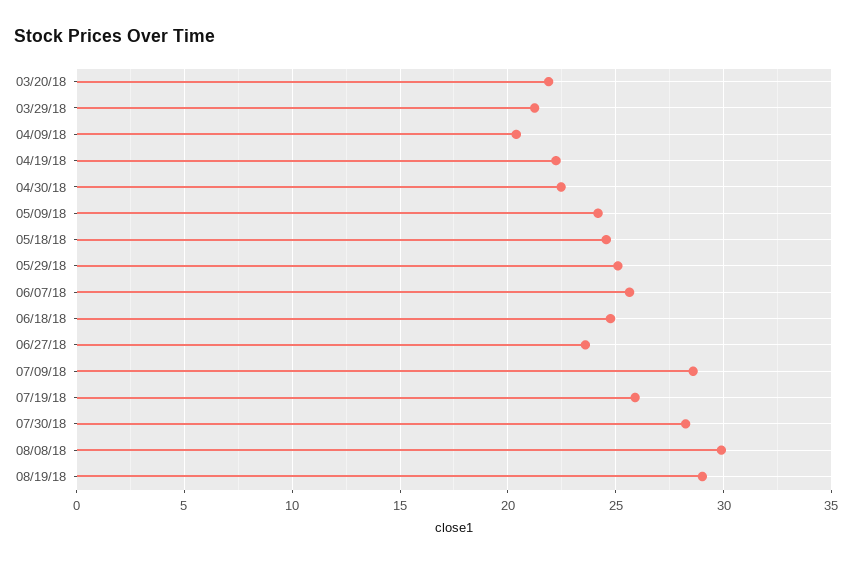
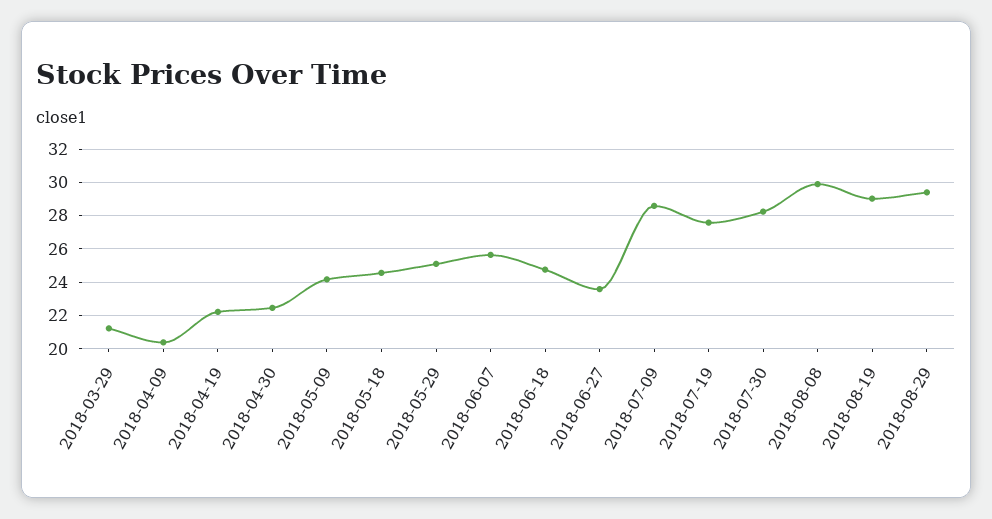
03/20/18: 22 -> none
07/19/18: 26 -> 27.5
2018-08-29: none -> 29.5

